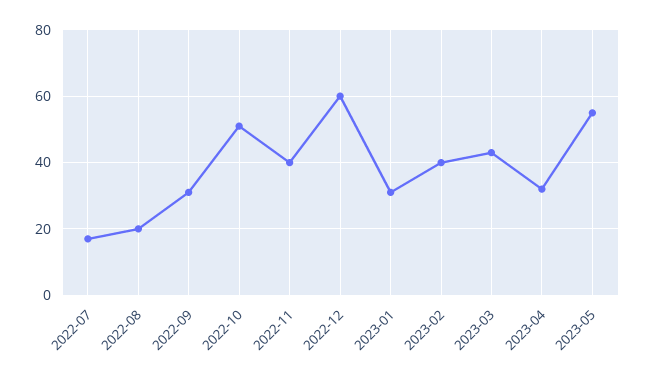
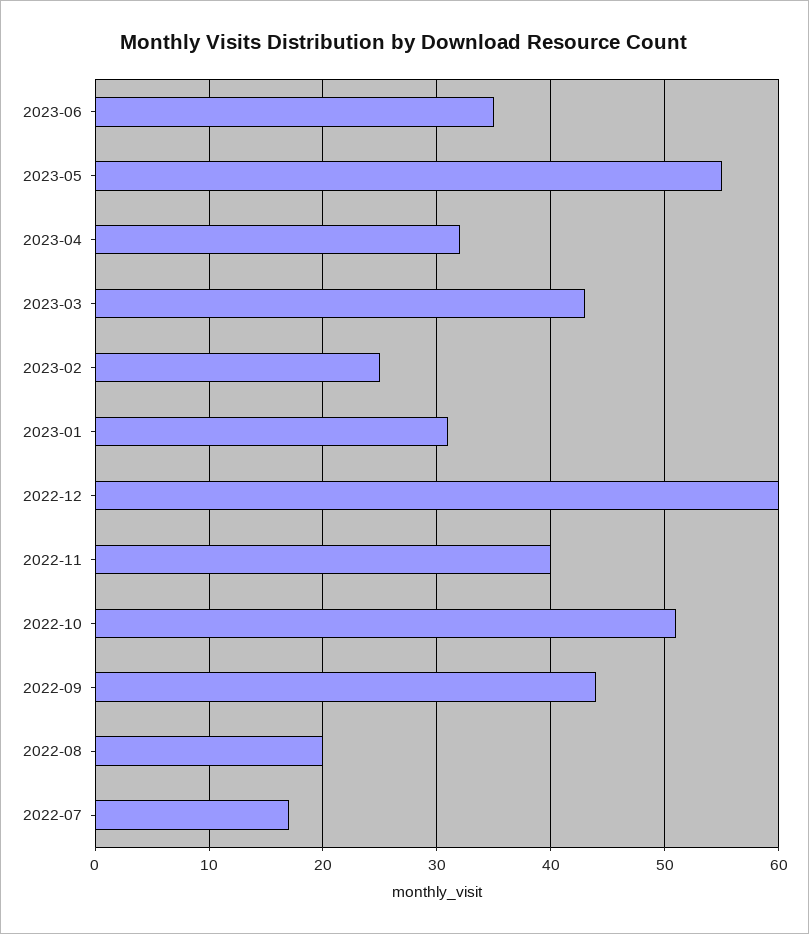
2022-09: 30 -> 44
2023-02: 40 -> 25
2023-06: none -> 35

